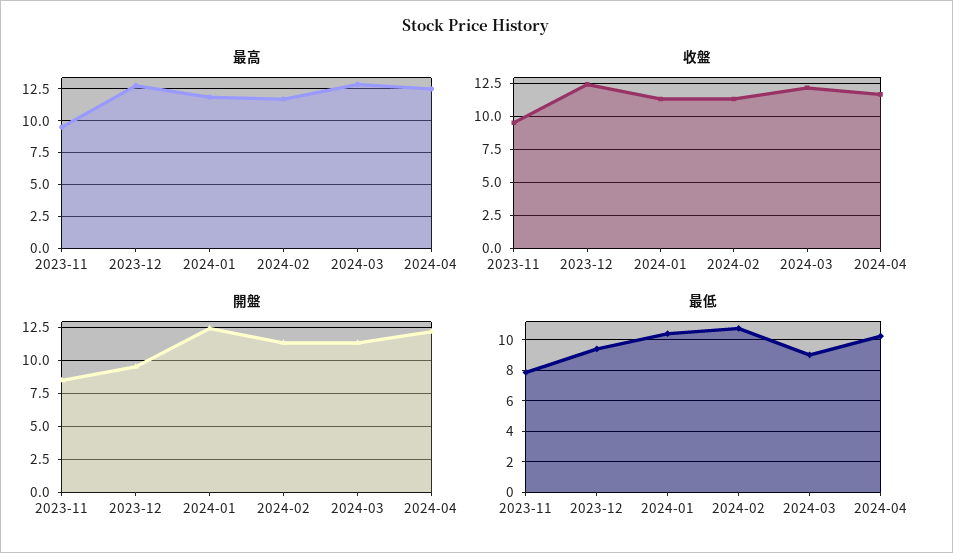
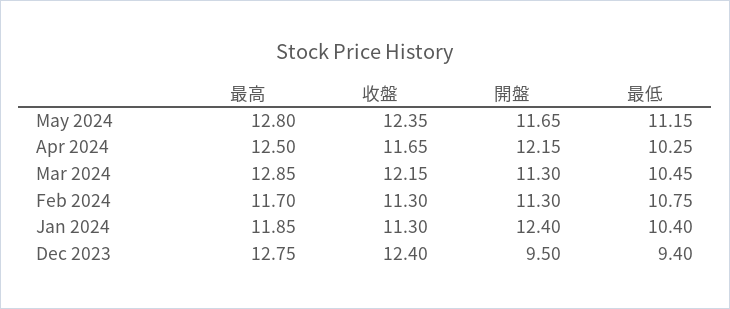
最高, 2023-11: 9.5 -> none
收盤, 2023-11: 9.5 -> none
開盤, 2023-11: 8.5 -> none
最低, 2023-11: 8 -> none
最低, 2024-03: 9 -> 10.45
最高, May 2024: none -> 12.8
收盤, May 2024: none -> 12.35
開盤, May 2024: none -> 11.65
最低, May 2024: none -> 11.15

